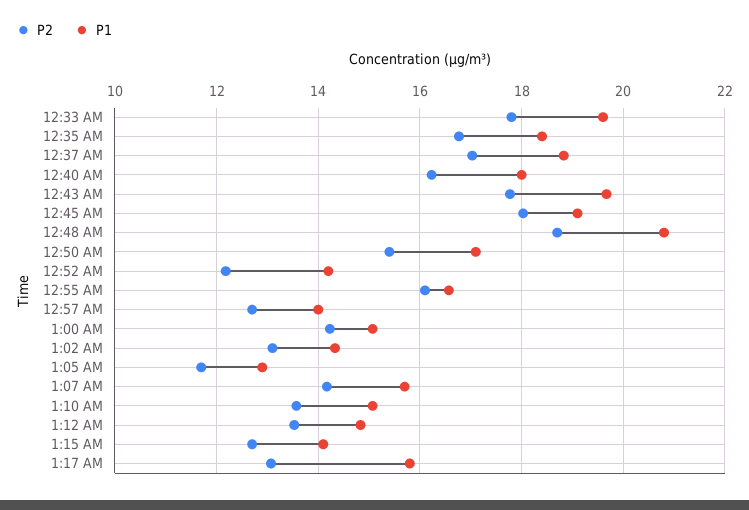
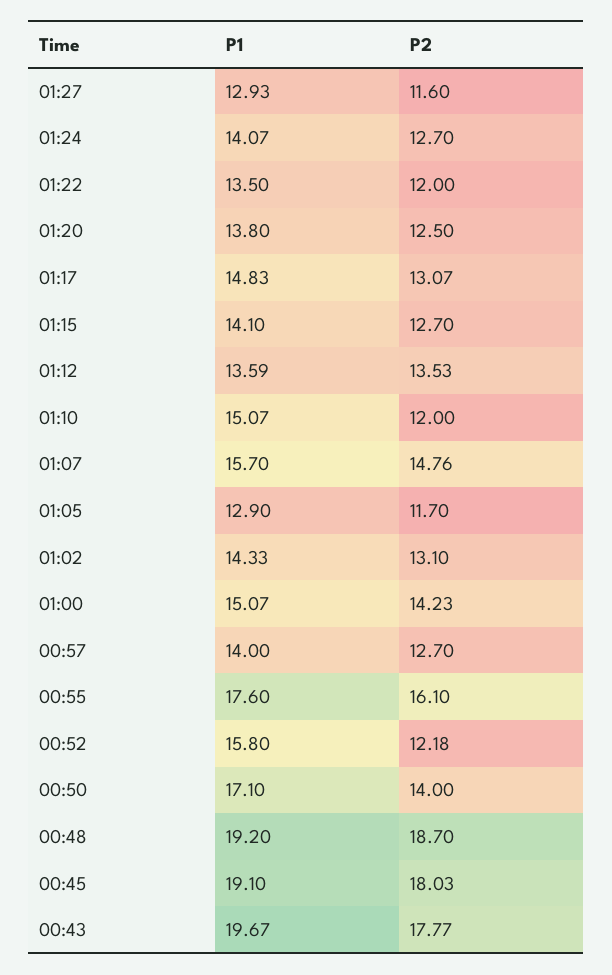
P2, 12:33 AM: 17.8 -> none
P1, 12:33 AM: 19.6 -> none
P2, 12:35 AM: 16.8 -> none
P1, 12:35 AM: 18.4 -> none
P2, 12:37 AM: 17 -> none
P1, 12:37 AM: 18.8 -> none
P2, 12:40 AM: 16.2 -> none
P1, 12:40 AM: 18 -> none
P1, 12:48 AM: 20.8 -> 19.2
P2, 12:50 AM: 15.4 -> 14
P1, 12:52 AM: 14.2 -> 15.8
P1, 12:55 AM: 16.6 -> 17.6
P2, 1:07 AM: 14.2 -> 14.76
P2, 1:10 AM: 13.6 -> 12
P1, 1:12 AM: 14.8 -> 13.59
P1, 1:17 AM: 15.8 -> 14.83
P1, 01:27: none -> 12.93
P2, 01:27: none -> 11.6
P1, 01:24: none -> 14.07
P2, 01:24: none -> 12.7
P1, 01:22: none -> 13.5
P2, 01:22: none -> 12
P1, 01:20: none -> 13.8
P2, 01:20: none -> 12.5

